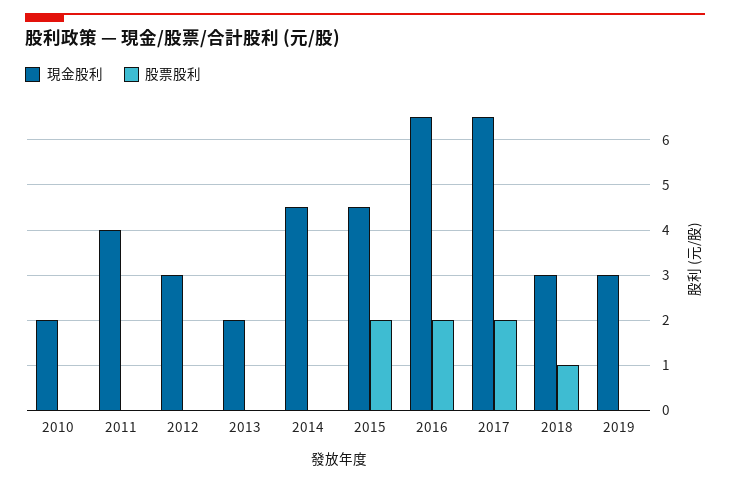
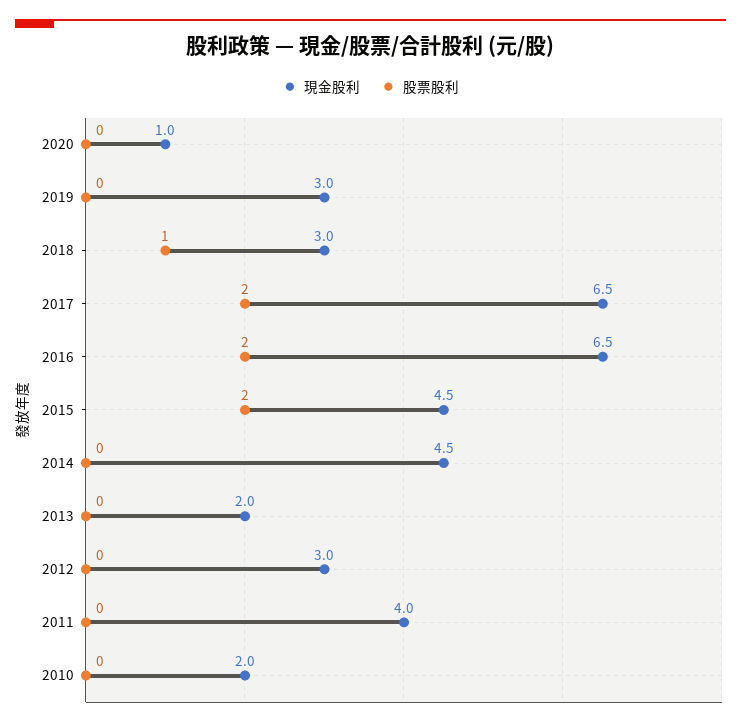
現金股利, 2020: none -> 1
股票股利, 2020: none -> 0

